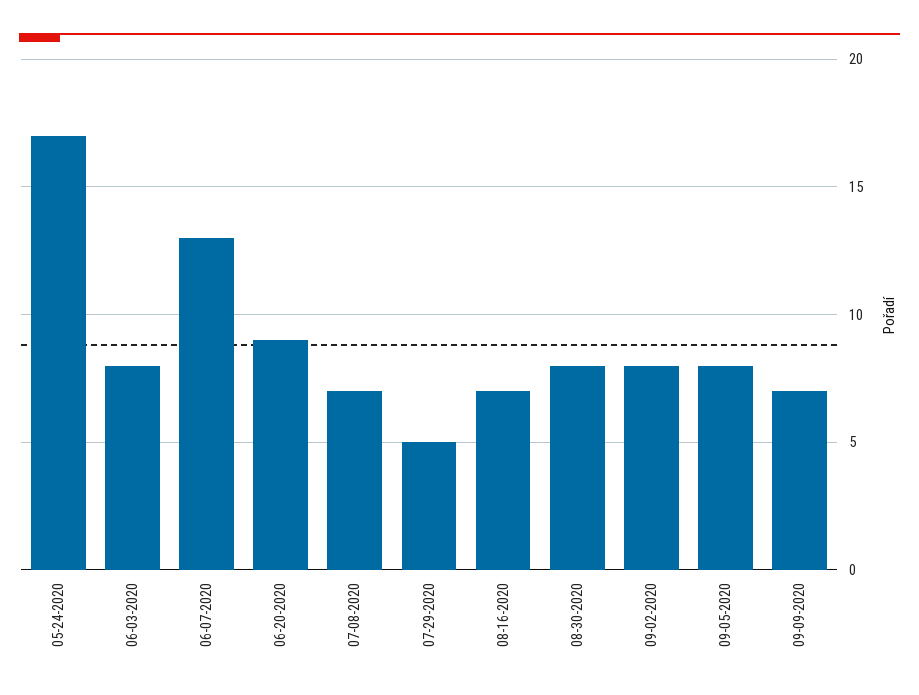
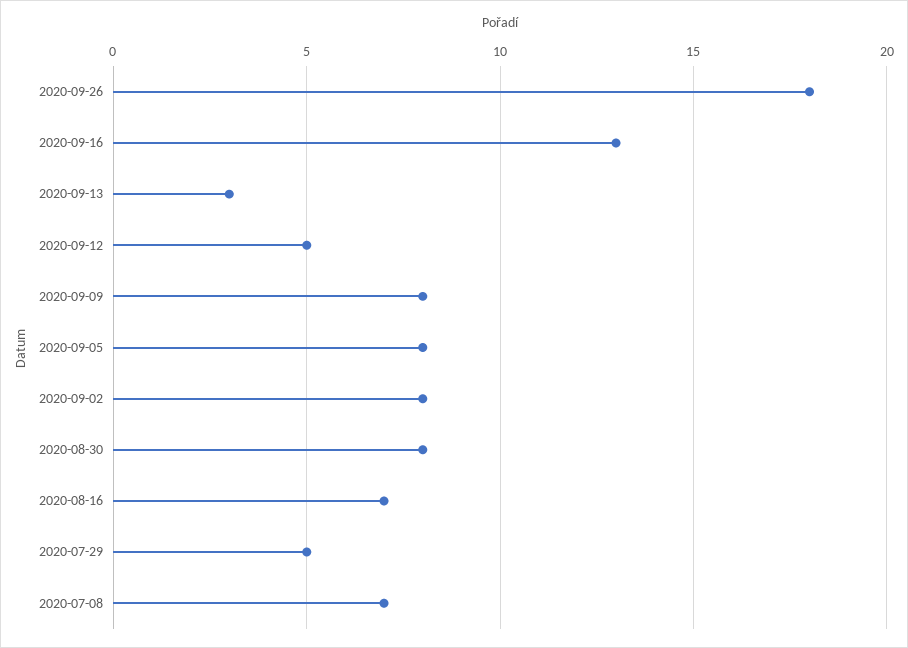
05-24-2020: 17 -> none
06-03-2020: 8 -> none
06-07-2020: 13 -> none
06-20-2020: 9 -> none
09-09-2020: 7 -> 8
2020-09-26: none -> 18
2020-09-16: none -> 13
2020-09-13: none -> 3
2020-09-12: none -> 5

